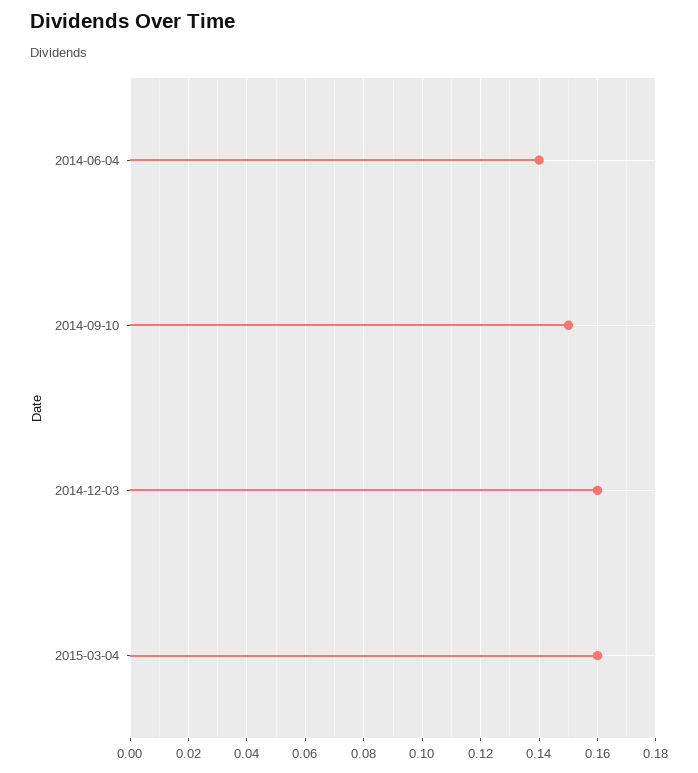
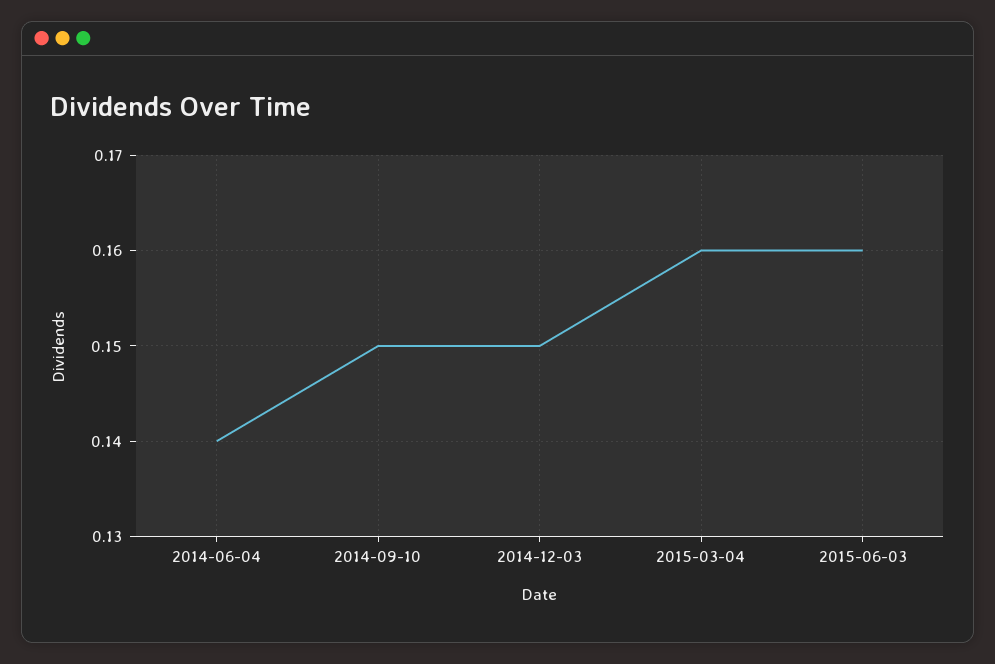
2014-12-03: 0.16 -> 0.15
2015-06-03: none -> 0.16

